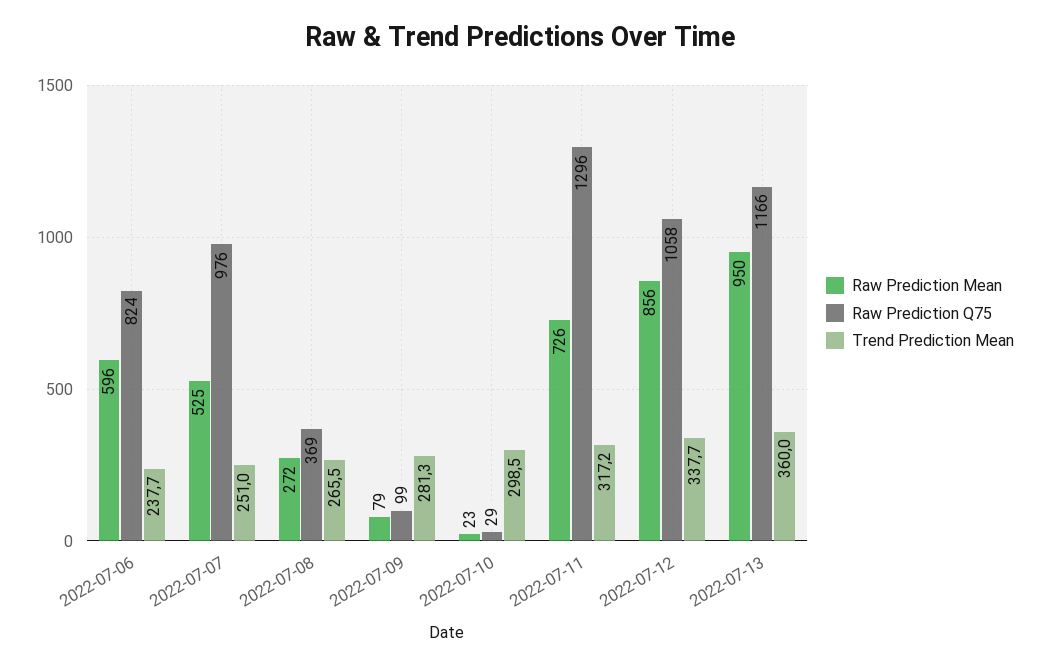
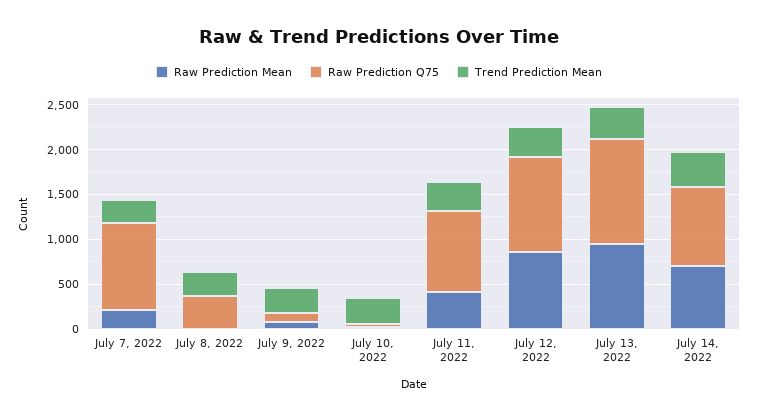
Raw Prediction Mean, 2022-07-06: 596 -> none
Raw Prediction Q75, 2022-07-06: 824 -> none
Trend Prediction Mean, 2022-07-06: 237.7 -> none
Raw Prediction Mean, 2022-07-07: 525 -> 200
Raw Prediction Mean, 2022-07-08: 272 -> 0
Raw Prediction Mean, 2022-07-11: 726 -> 400
Raw Prediction Q75, 2022-07-11: 1296 -> 900
Raw Prediction Mean, July 14, 2022: none -> 700
Raw Prediction Q75, July 14, 2022: none -> 900
Trend Prediction Mean, July 14, 2022: none -> 400

